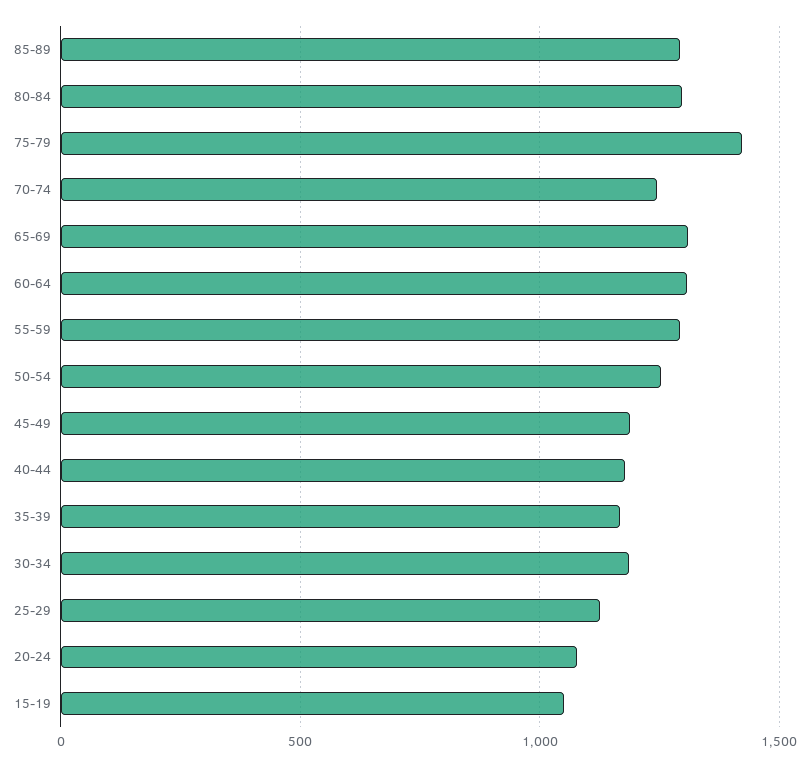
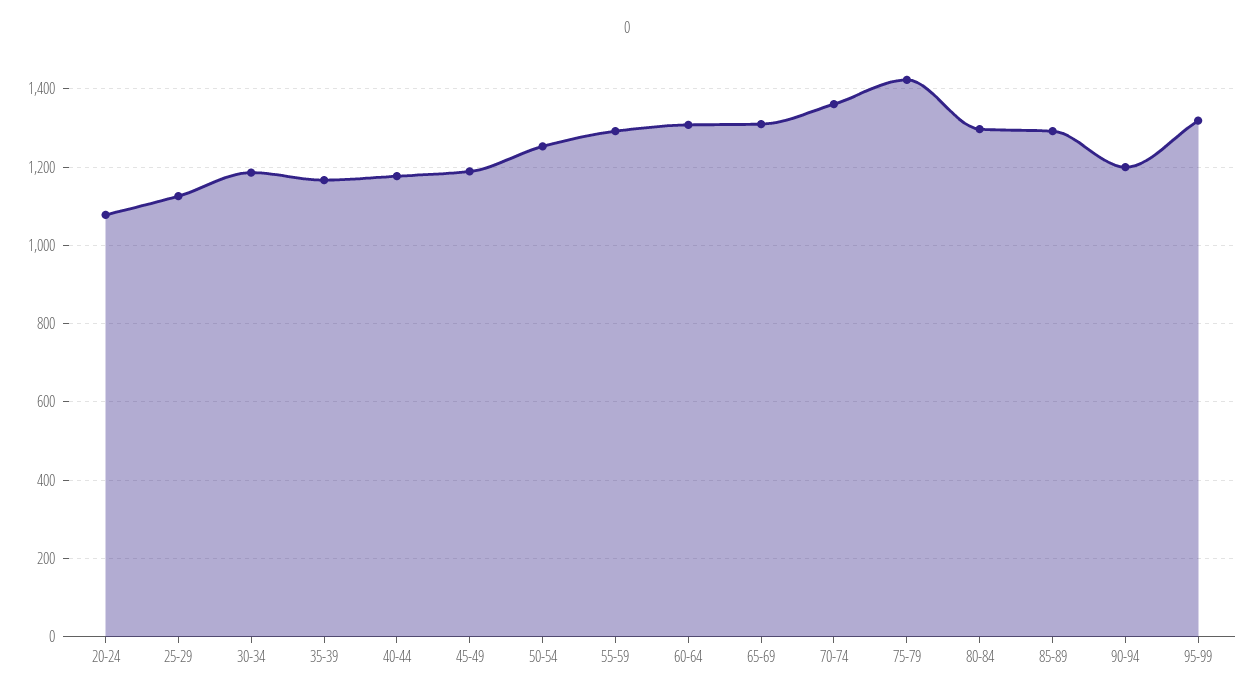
70-74: 1250 -> 1360
15-19: 1050 -> none
90-94: none -> 1200
95-99: none -> 1320

